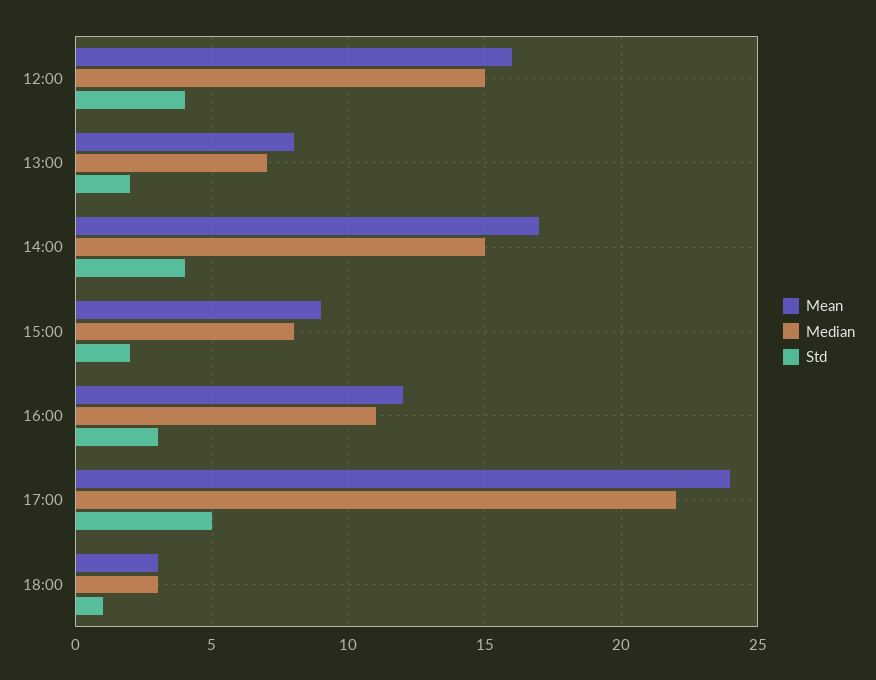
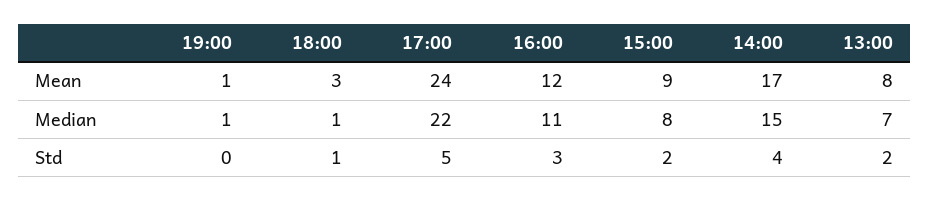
Mean, 12:00: 16 -> none
Median, 12:00: 15 -> none
Std, 12:00: 4 -> none
Median, 18:00: 3 -> 1
Mean, 19:00: none -> 1
Median, 19:00: none -> 1
Std, 19:00: none -> 0

